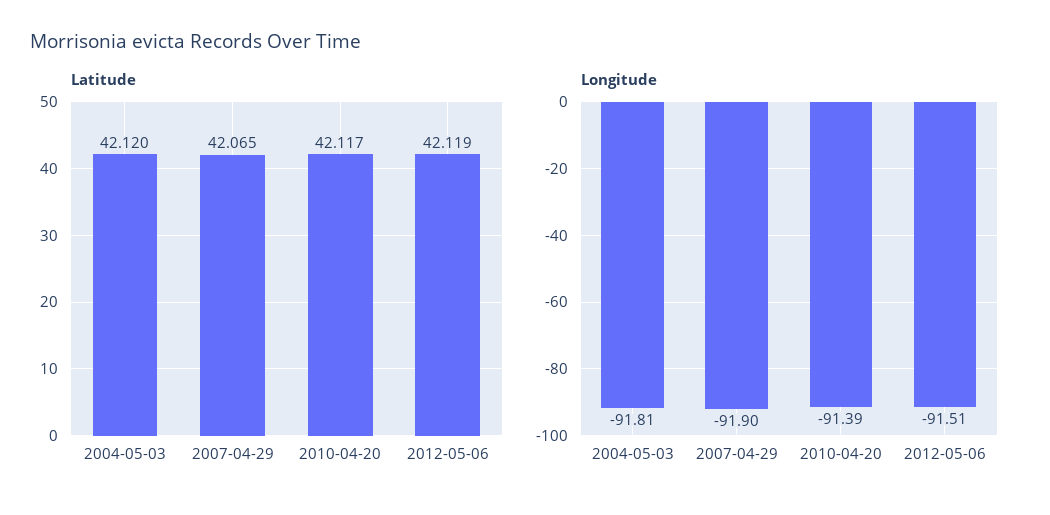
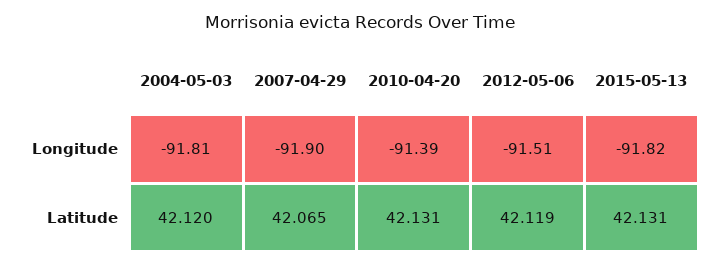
Latitude, 2010-04-20: 42.117 -> 42.131
Longitude, 2015-05-13: none -> -91.82
Latitude, 2015-05-13: none -> 42.131

